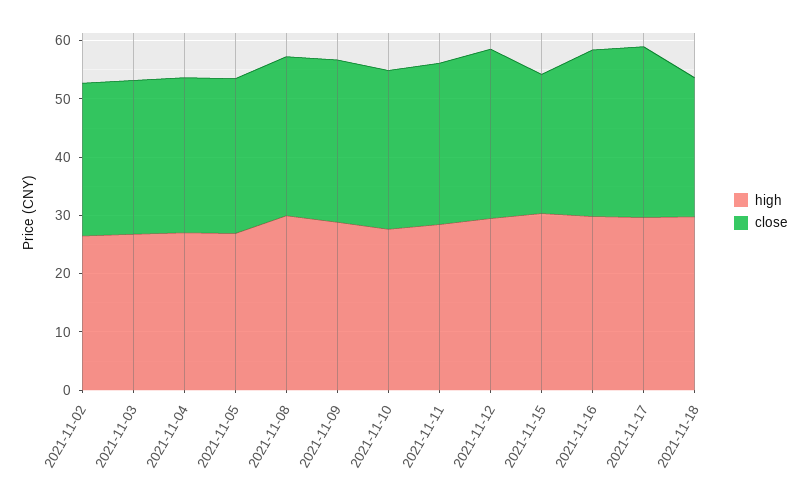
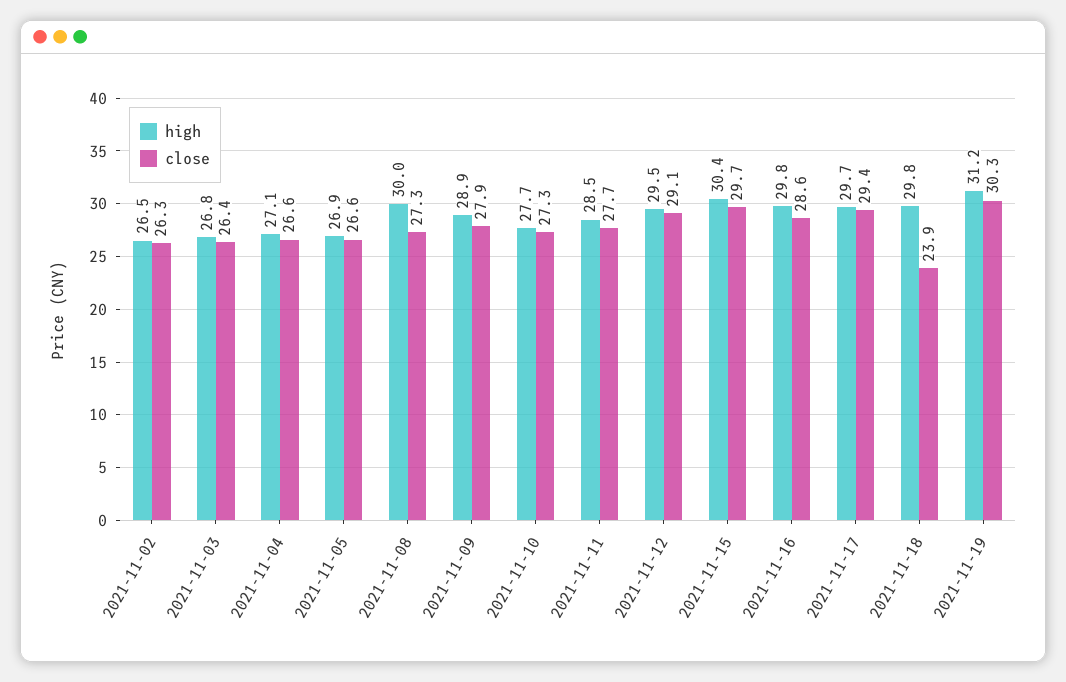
close, 2021-11-15: 24 -> 29.7
high, 2021-11-19: none -> 31.2
close, 2021-11-19: none -> 30.3

